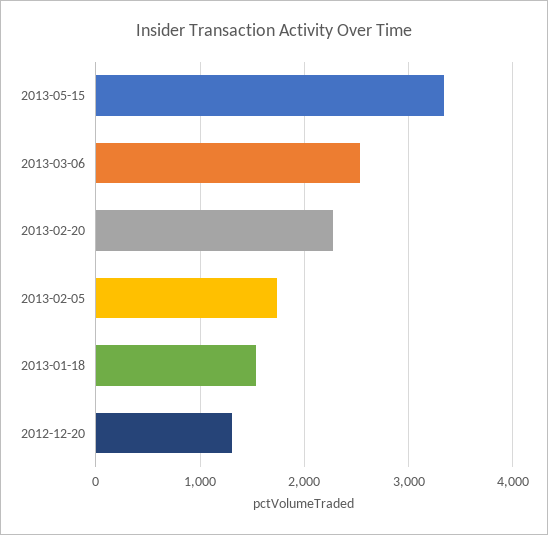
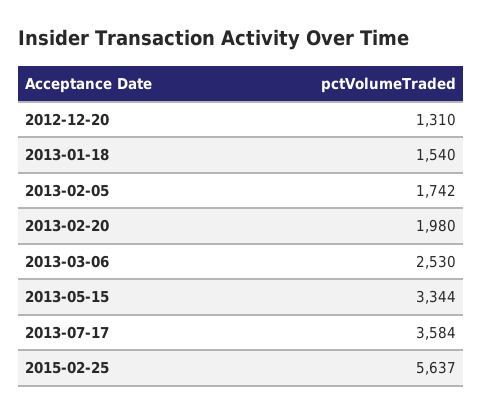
2013-02-20: 2300 -> 1980
2013-07-17: none -> 3584
2015-02-25: none -> 5637

